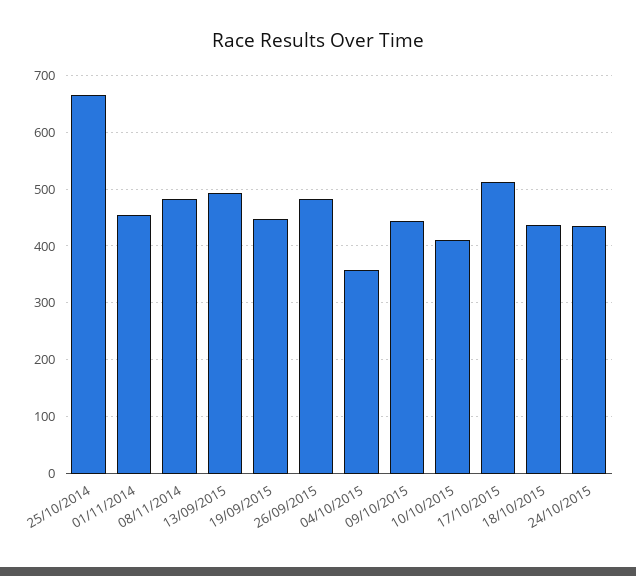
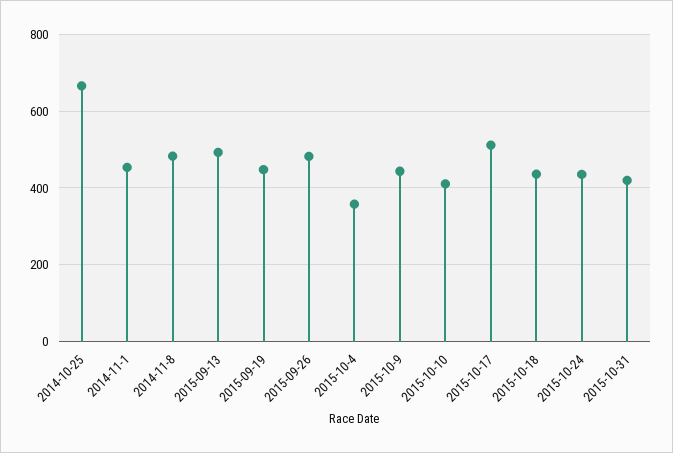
2015-10-31: none -> 420

